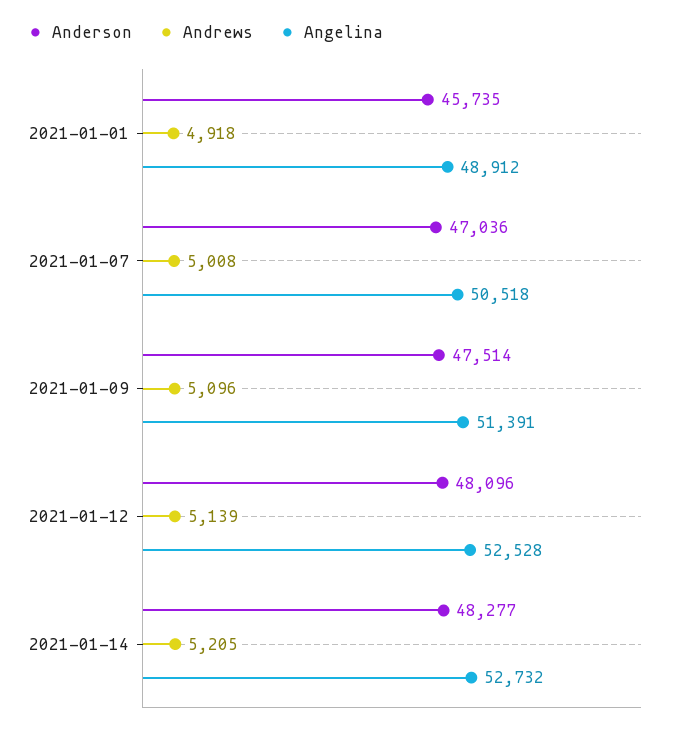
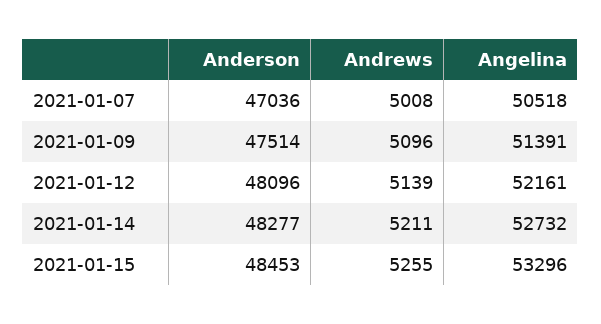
Anderson, 2021-01-01: 45735 -> none
Andrews, 2021-01-01: 4918 -> none
Angelina, 2021-01-01: 48912 -> none
Angelina, 2021-01-12: 52528 -> 52161
Andrews, 2021-01-14: 5205 -> 5211
Anderson, 2021-01-15: none -> 48453
Andrews, 2021-01-15: none -> 5255
Angelina, 2021-01-15: none -> 53296

